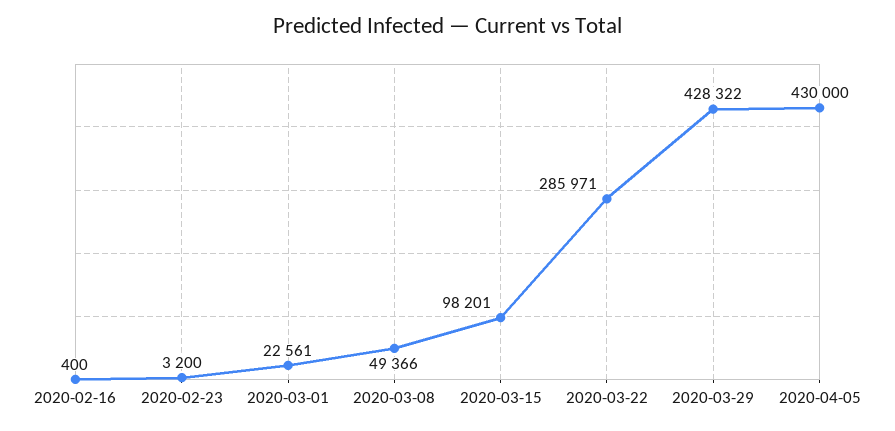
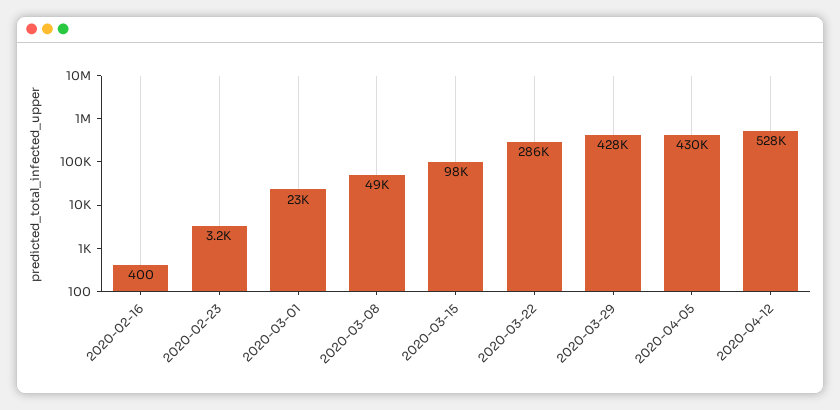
2020-04-12: none -> 528000

